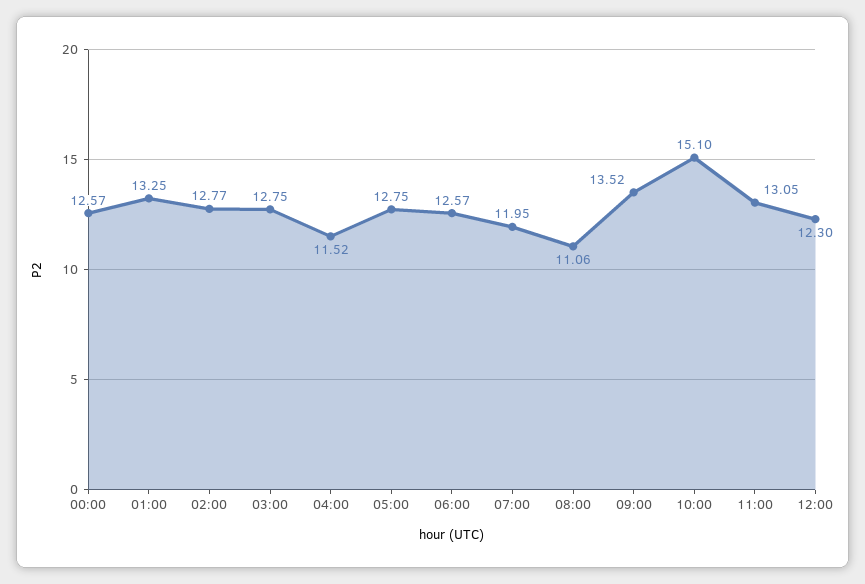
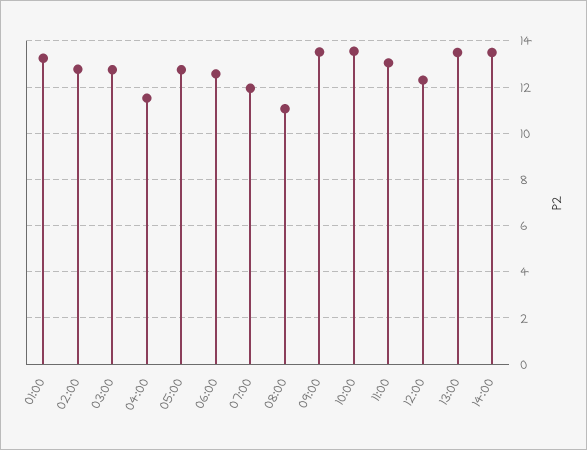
00:00: 12.57 -> none
10:00: 15.1 -> 13.5
13:00: none -> 13.5
14:00: none -> 13.5

